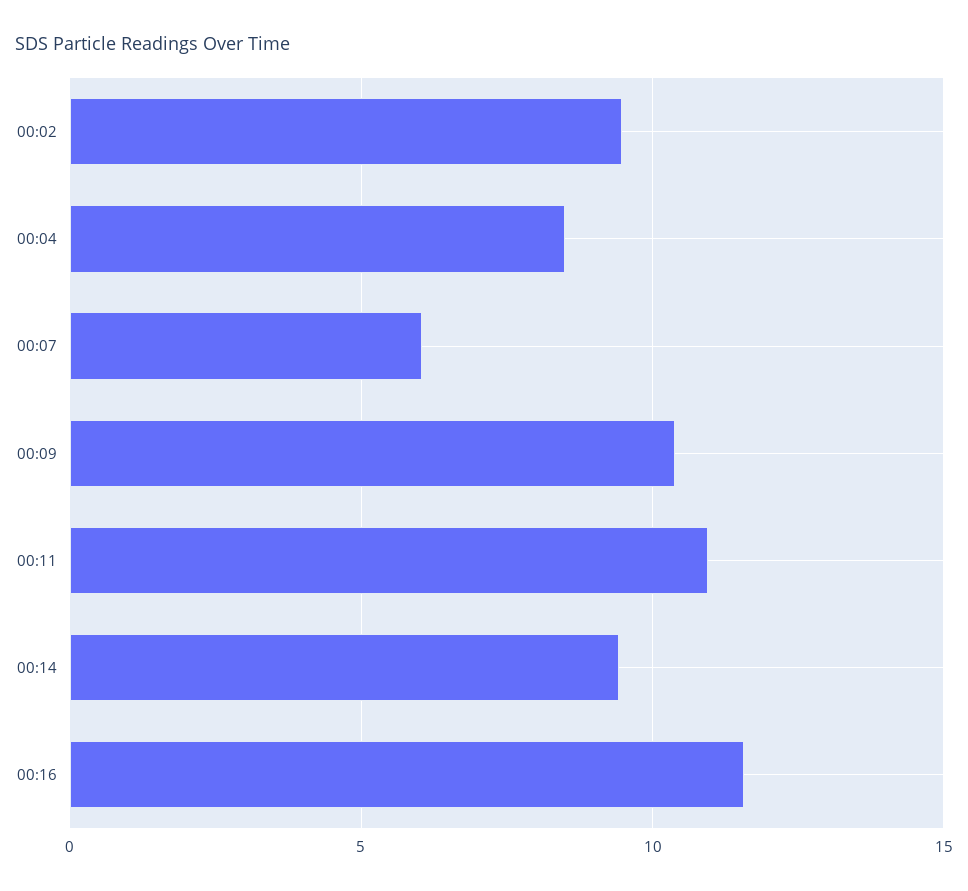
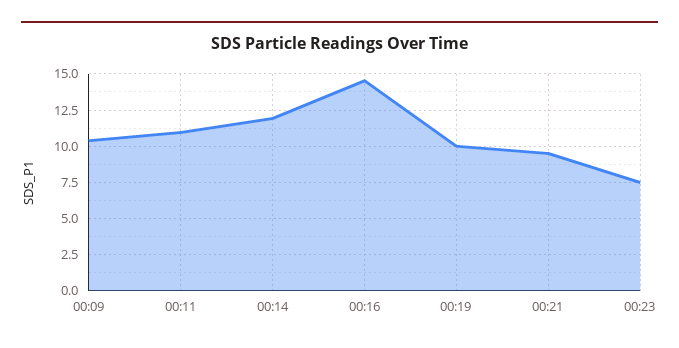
00:02: 9.5 -> none
00:04: 8.5 -> none
00:07: 6 -> none
00:14: 9.5 -> 12
00:16: 11.5 -> 14.5
00:19: none -> 10
00:21: none -> 9.5
00:23: none -> 7.5

